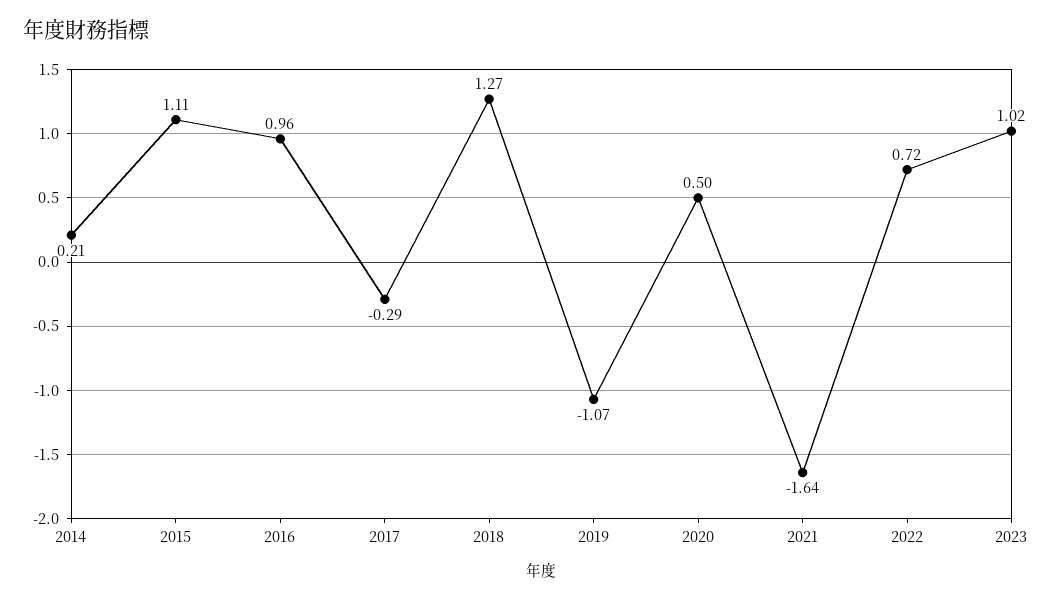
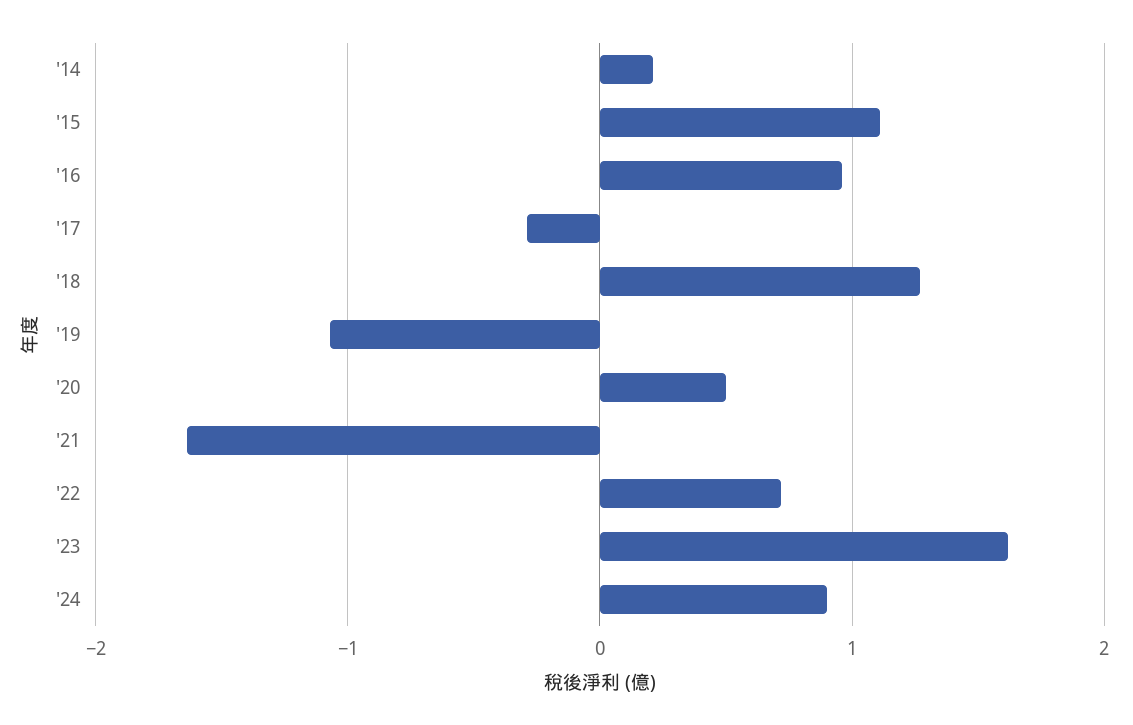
2023: 1.02 -> 1.6
'24: none -> 0.9

